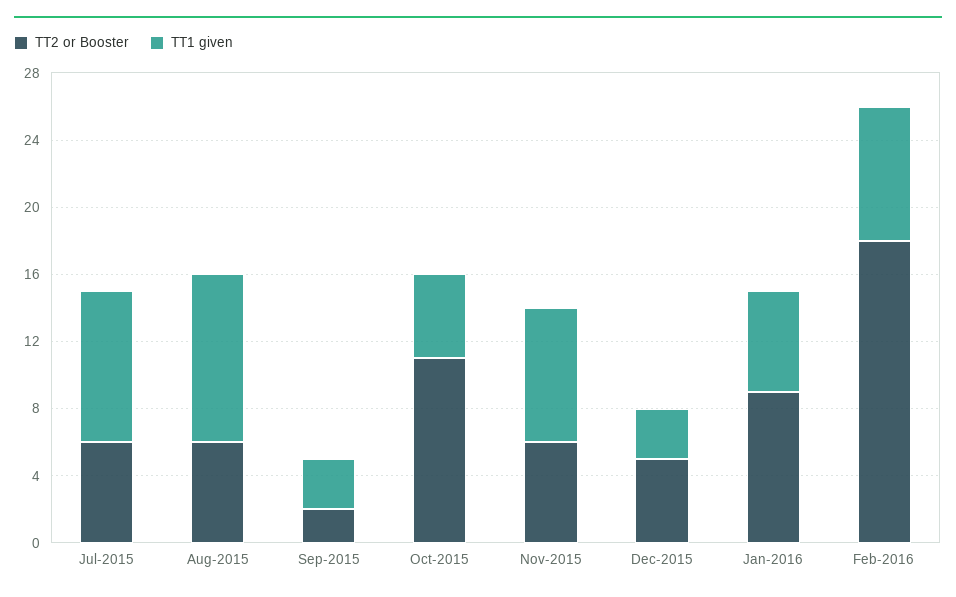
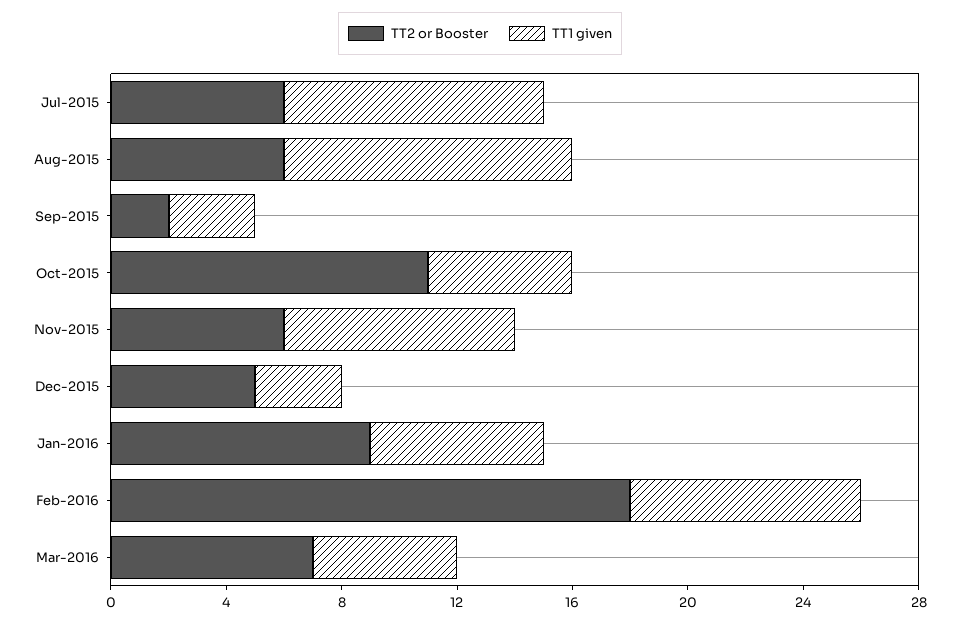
TT2 or Booster, Mar-2016: none -> 7
TT1 given, Mar-2016: none -> 5

